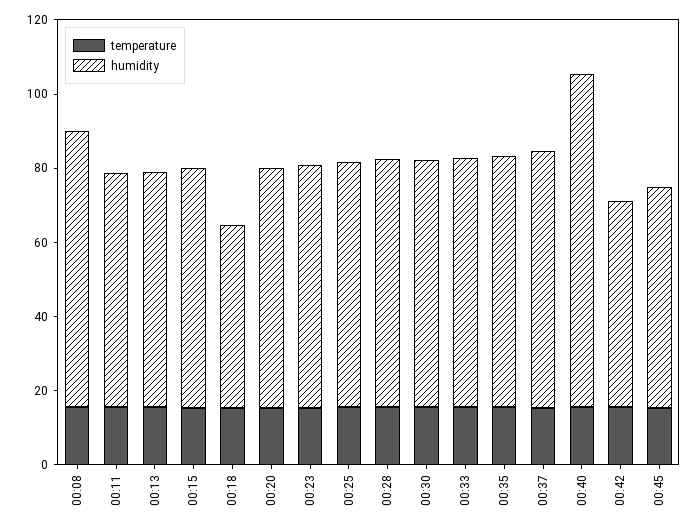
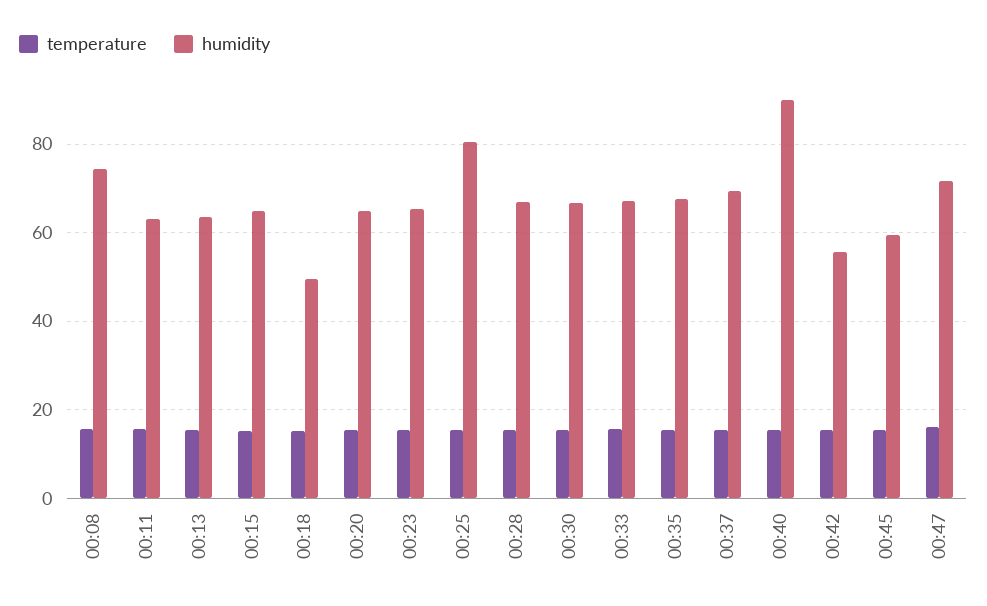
humidity, 00:25: 65 -> 80
temperature, 00:47: none -> 16
humidity, 00:47: none -> 72

